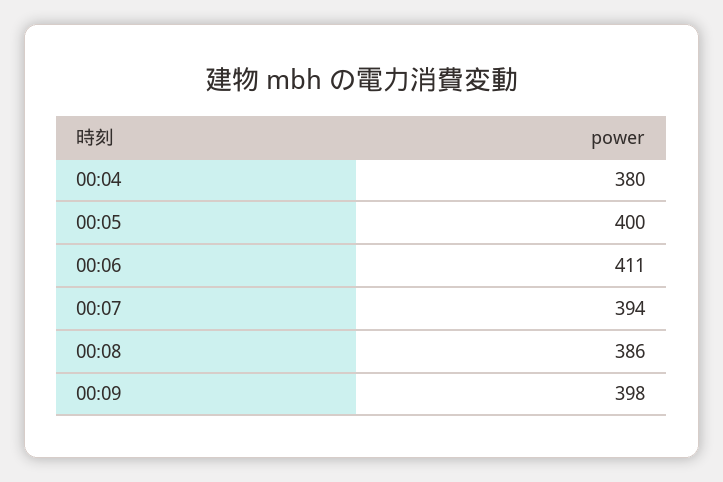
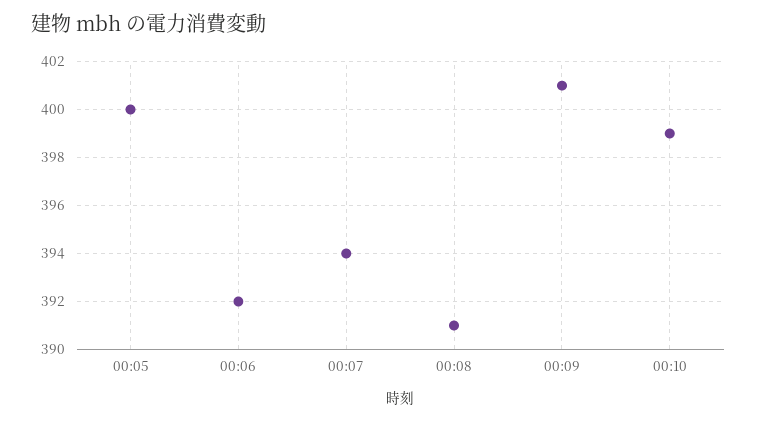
00:04: 380 -> none
00:06: 411 -> 392
00:08: 386 -> 391
00:09: 398 -> 401
00:10: none -> 399

